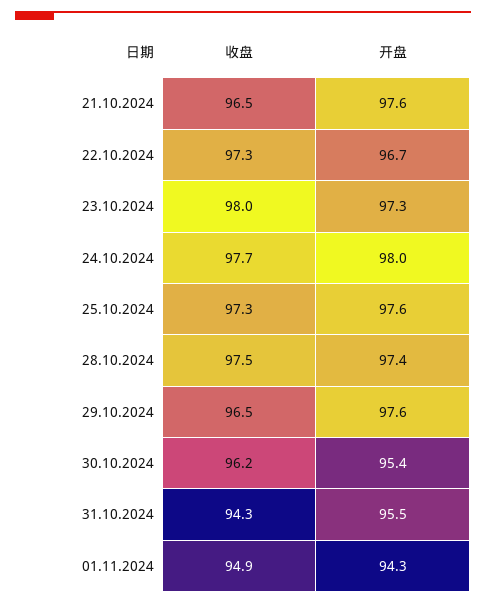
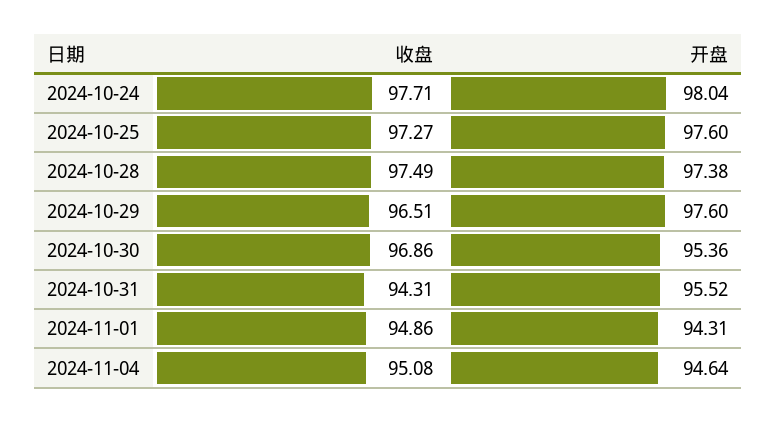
收盘, 21.10.2024: 96.5 -> none
开盘, 21.10.2024: 97.6 -> none
收盘, 22.10.2024: 97.3 -> none
开盘, 22.10.2024: 96.7 -> none
收盘, 23.10.2024: 98 -> none
开盘, 23.10.2024: 97.3 -> none
收盘, 30.10.2024: 96.2 -> 96.86
收盘, 2024-11-04: none -> 95.08
开盘, 2024-11-04: none -> 94.64

